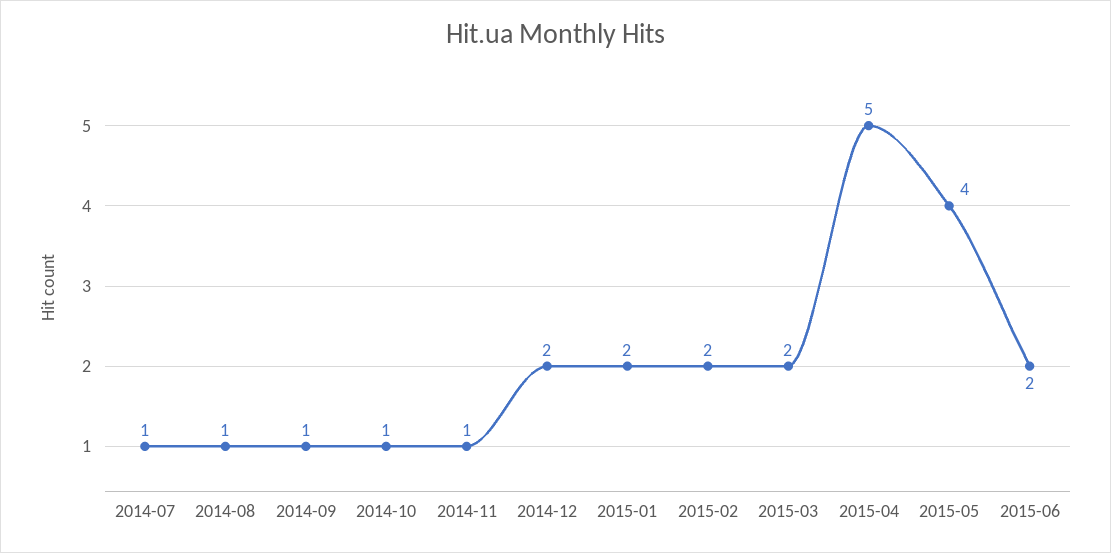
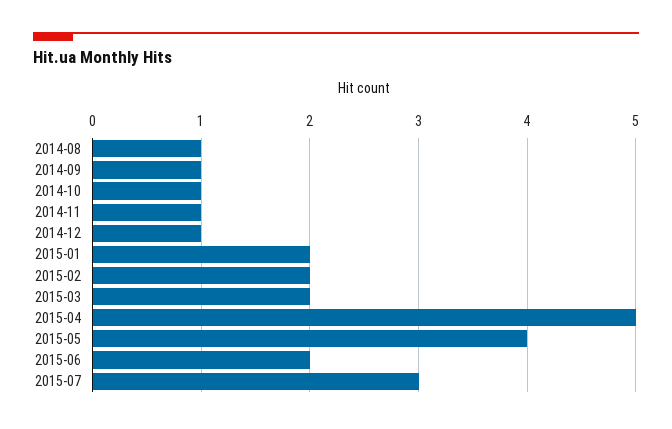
2014-07: 1 -> none
2014-12: 2 -> 1
2015-07: none -> 3

